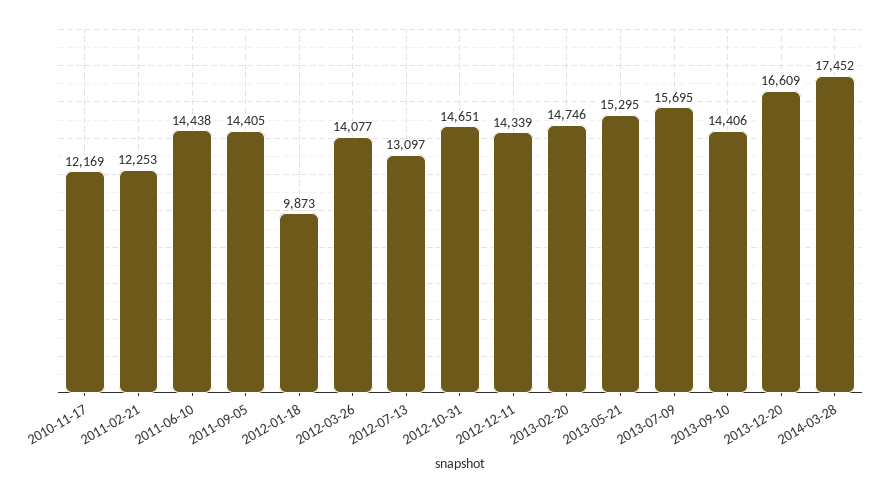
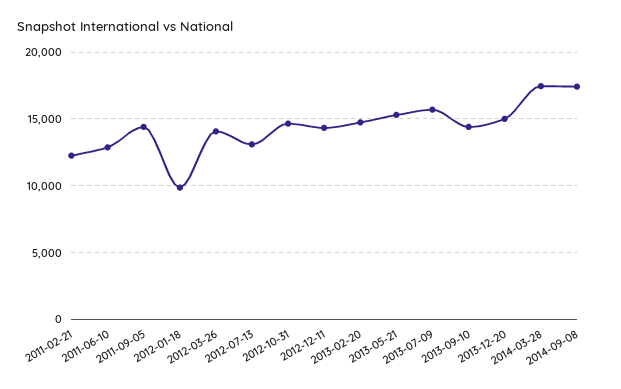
2010-11-17: 12169 -> none
2011-06-10: 14438 -> 13000
2013-12-20: 16609 -> 15000
2014-09-08: none -> 17500

